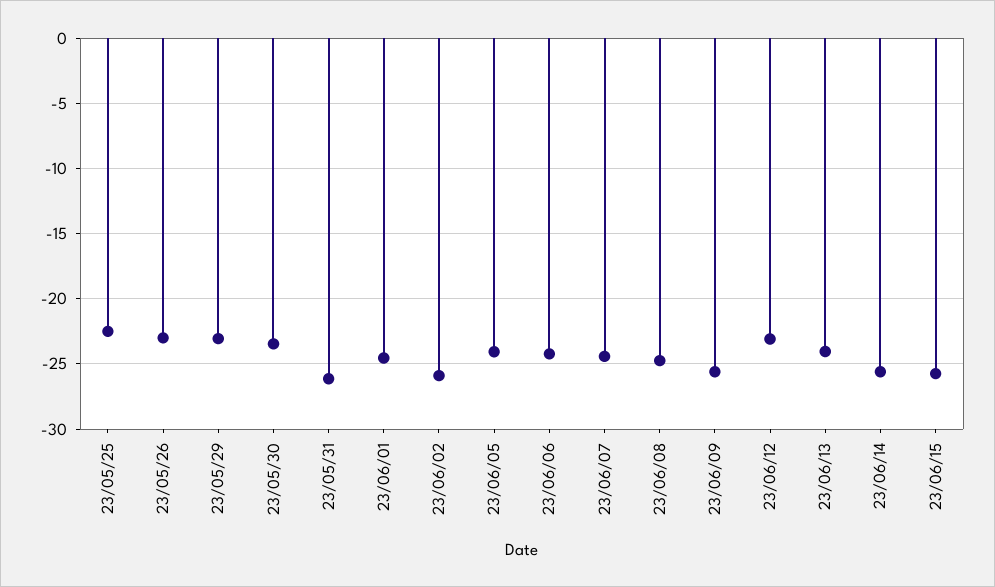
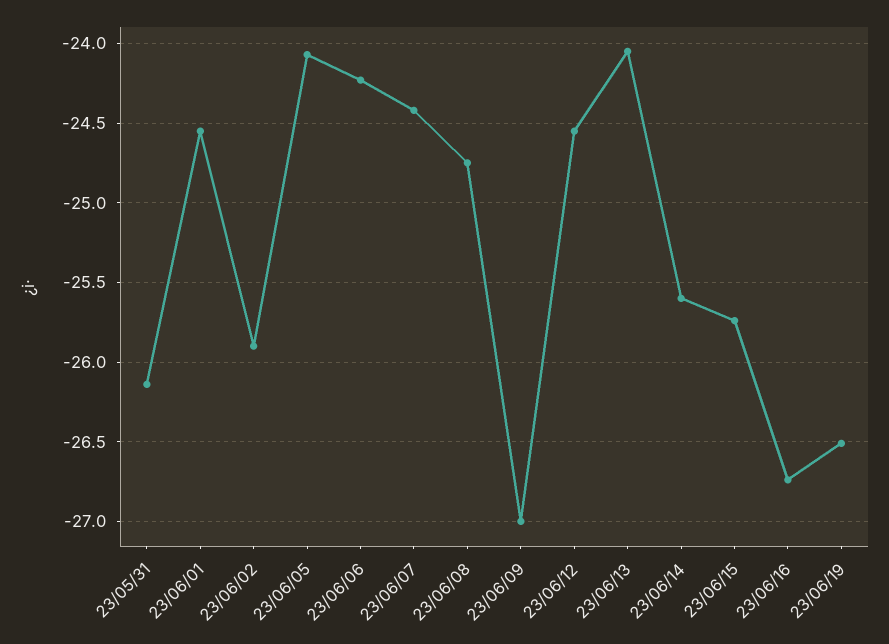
23/05/25: -22.5 -> none
23/05/26: -23 -> none
23/05/29: -23 -> none
23/05/30: -23.5 -> none
23/06/09: -25.5 -> -27
23/06/12: -23 -> -24.55
23/06/16: none -> -26.75
23/06/19: none -> -26.5

